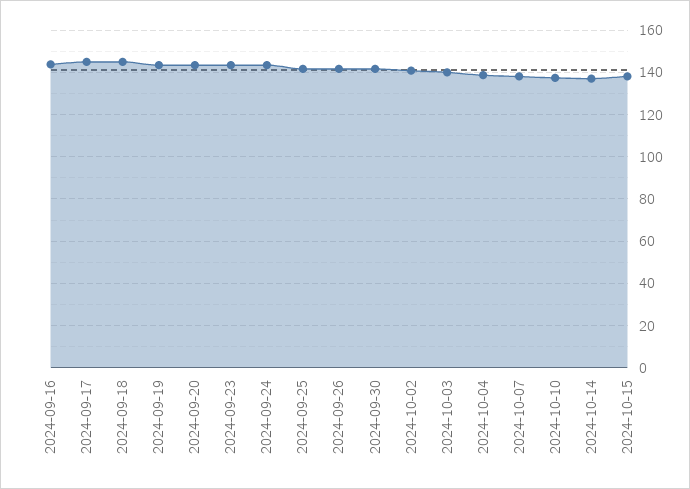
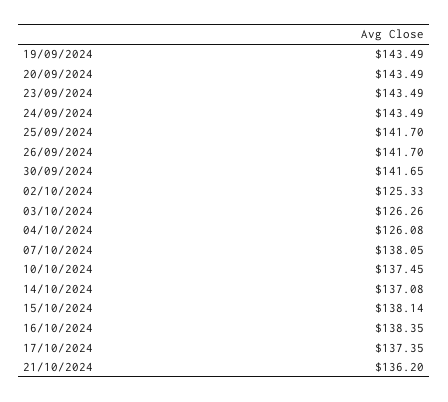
2024-09-16: 145 -> none
2024-09-17: 145 -> none
2024-09-18: 145 -> none
2024-10-02: 140 -> 125.33
2024-10-03: 140 -> 126.26
2024-10-04: 140 -> 126.08
16/10/2024: none -> 138.35
17/10/2024: none -> 137.35
21/10/2024: none -> 136.2

